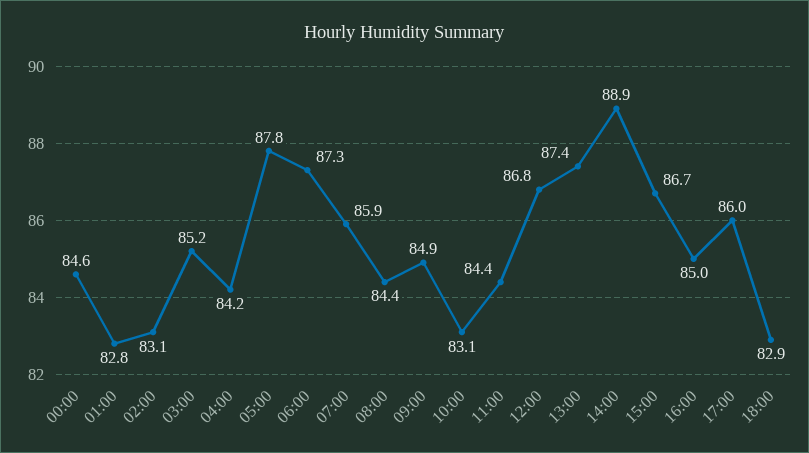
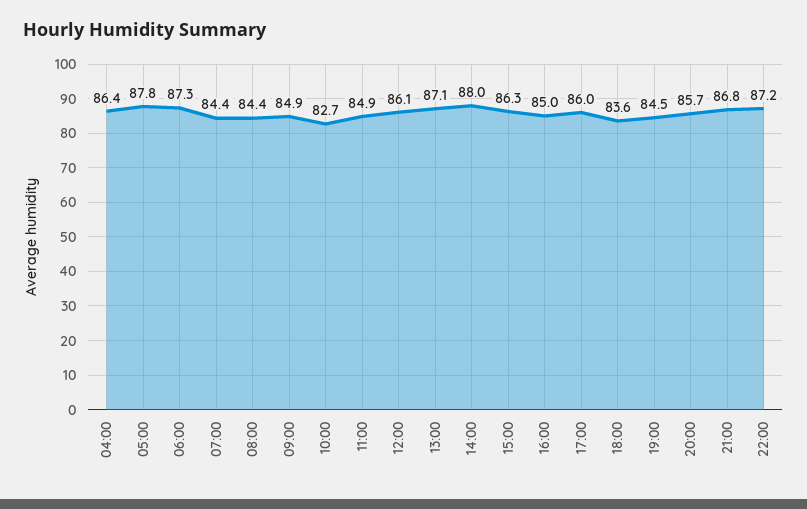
00:00: 84.6 -> none
01:00: 82.8 -> none
02:00: 83.1 -> none
03:00: 85.2 -> none
04:00: 84.2 -> 86.4
07:00: 85.9 -> 84.4
10:00: 83.1 -> 82.7
11:00: 84.4 -> 84.9
12:00: 86.8 -> 86.1
13:00: 87.4 -> 87.1
14:00: 88.9 -> 88
15:00: 86.7 -> 86.3
18:00: 82.9 -> 83.6
19:00: none -> 84.5
20:00: none -> 85.7
21:00: none -> 86.8
22:00: none -> 87.2

